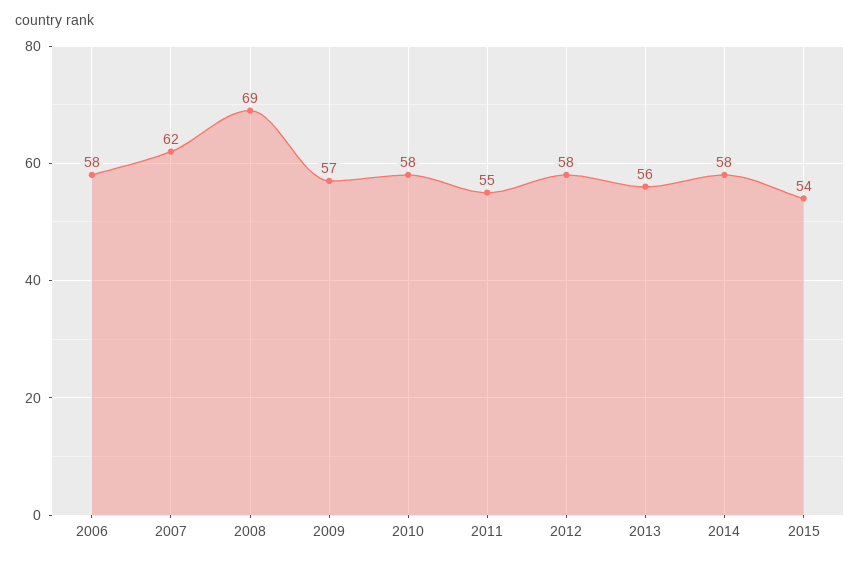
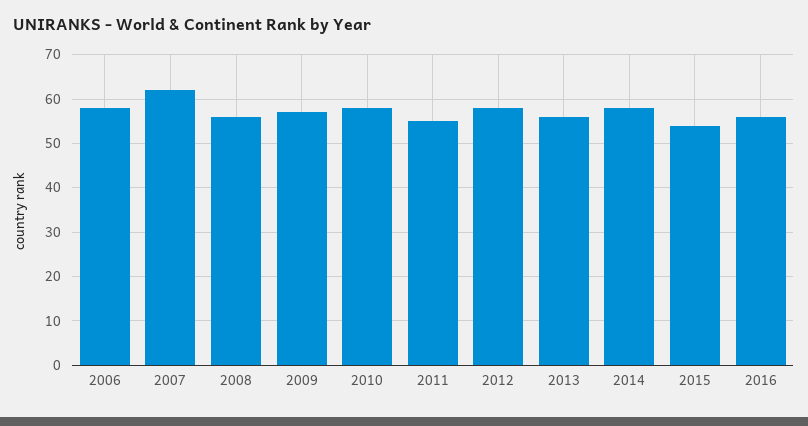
2008: 69 -> 55
2016: none -> 55

